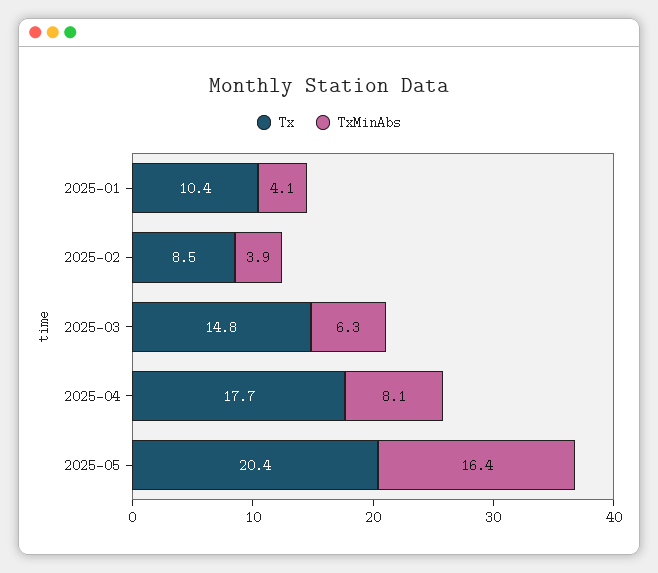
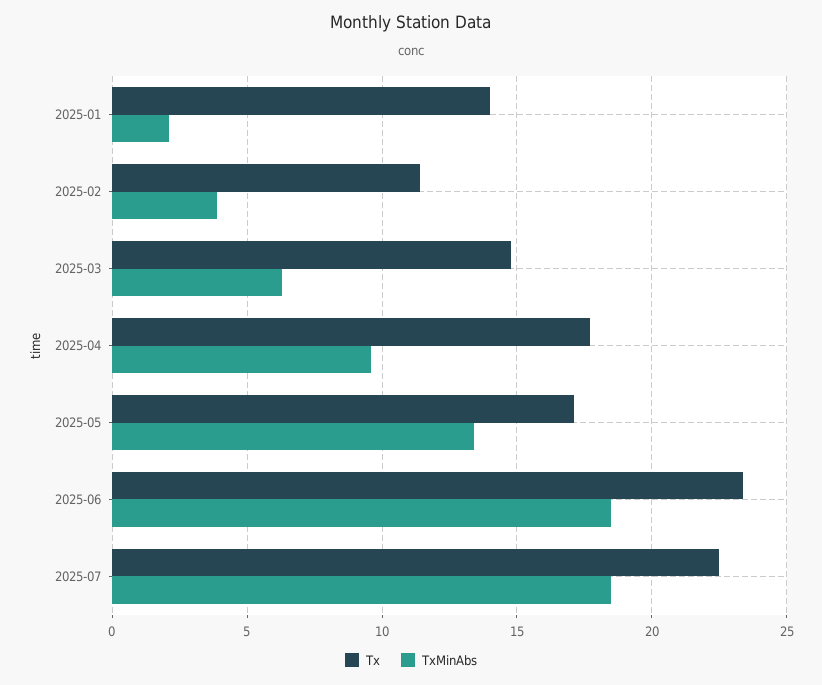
Tx, 2025-01: 10.4 -> 14
TxMinAbs, 2025-01: 4.1 -> 2
Tx, 2025-02: 8.5 -> 11.5
TxMinAbs, 2025-04: 8.1 -> 9.5
Tx, 2025-05: 20.4 -> 17
TxMinAbs, 2025-05: 16.4 -> 13.5
Tx, 2025-06: none -> 23.5
TxMinAbs, 2025-06: none -> 18.5
Tx, 2025-07: none -> 22.5
TxMinAbs, 2025-07: none -> 18.5

